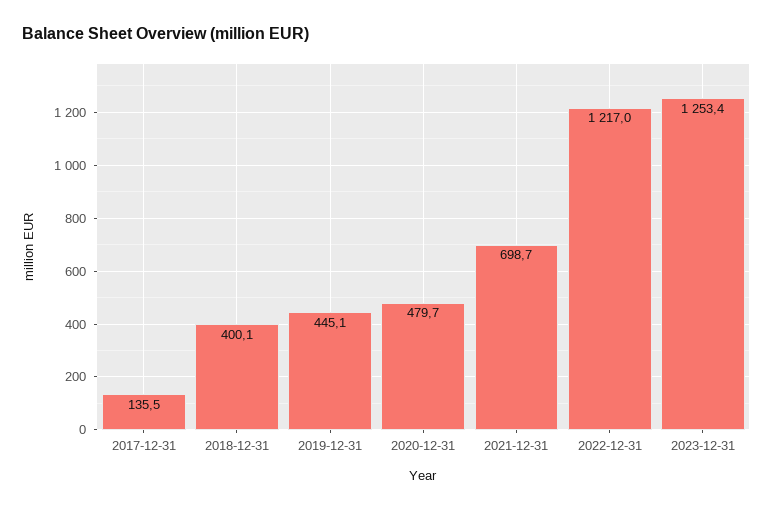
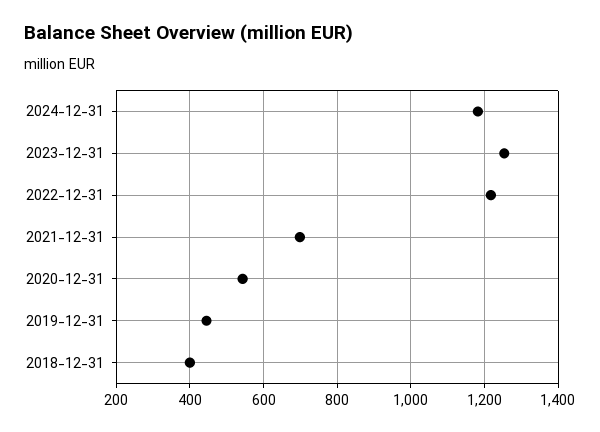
2017-12-31: 135.5 -> none
2020-12-31: 479.7 -> 540
2024-12-31: none -> 1180

